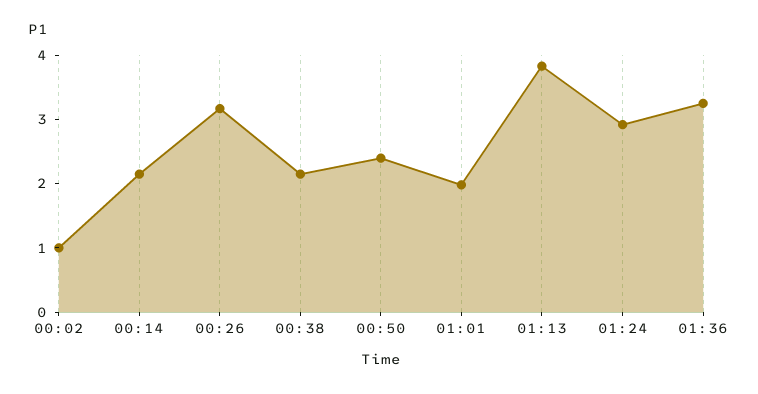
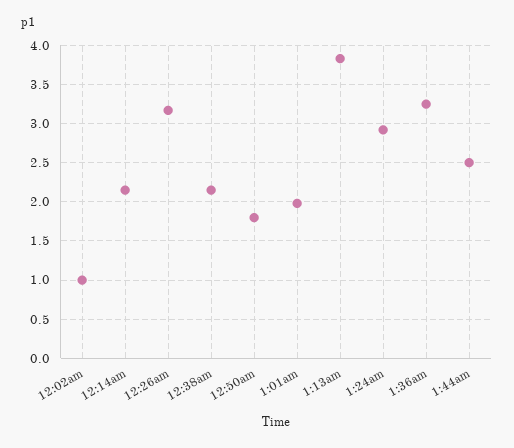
00:50: 2.4 -> 1.8
1:44am: none -> 2.5

